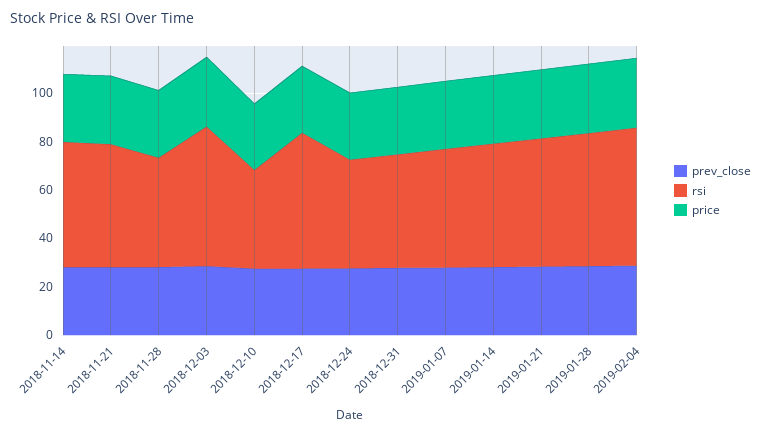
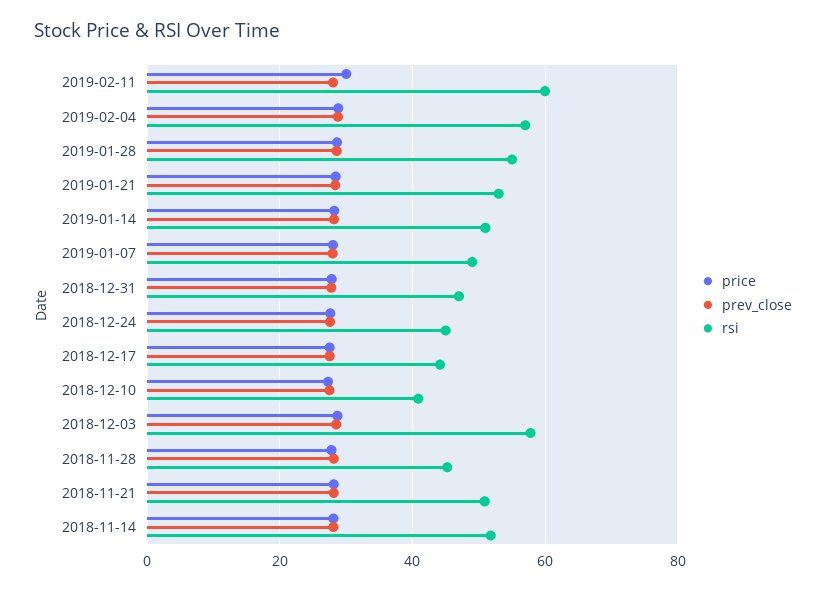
rsi, 2018-12-17: 55 -> 44
price, 2019-02-11: none -> 30
prev_close, 2019-02-11: none -> 28
rsi, 2019-02-11: none -> 60

